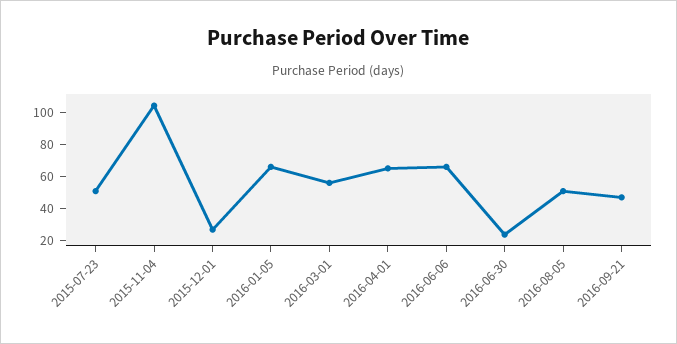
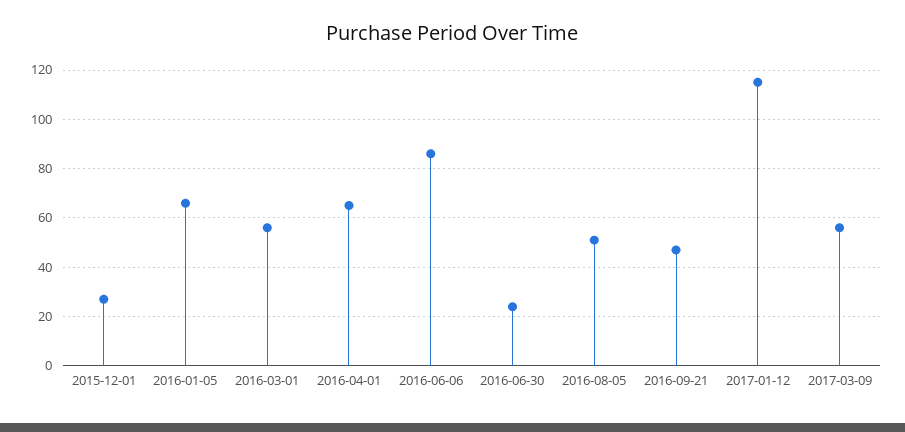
2015-07-23: 50 -> none
2015-11-04: 105 -> none
2016-06-06: 65 -> 85
2017-01-12: none -> 115
2017-03-09: none -> 55

